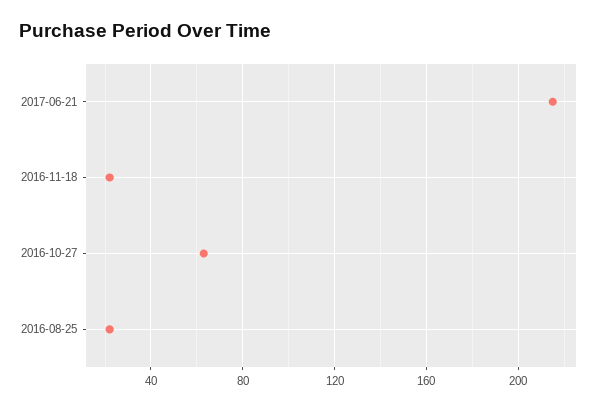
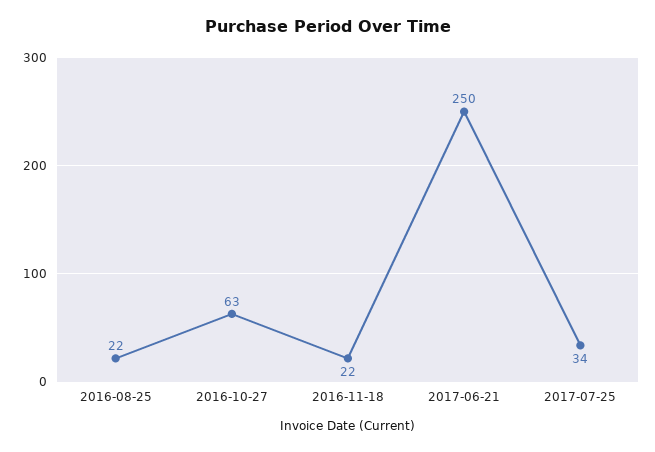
2017-06-21: 215 -> 250
2017-07-25: none -> 34

